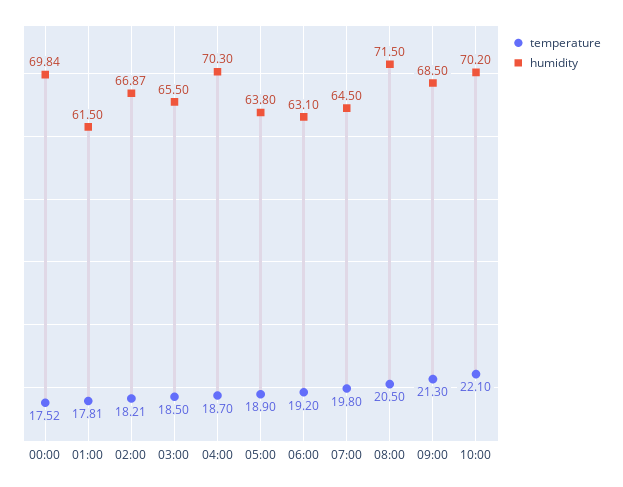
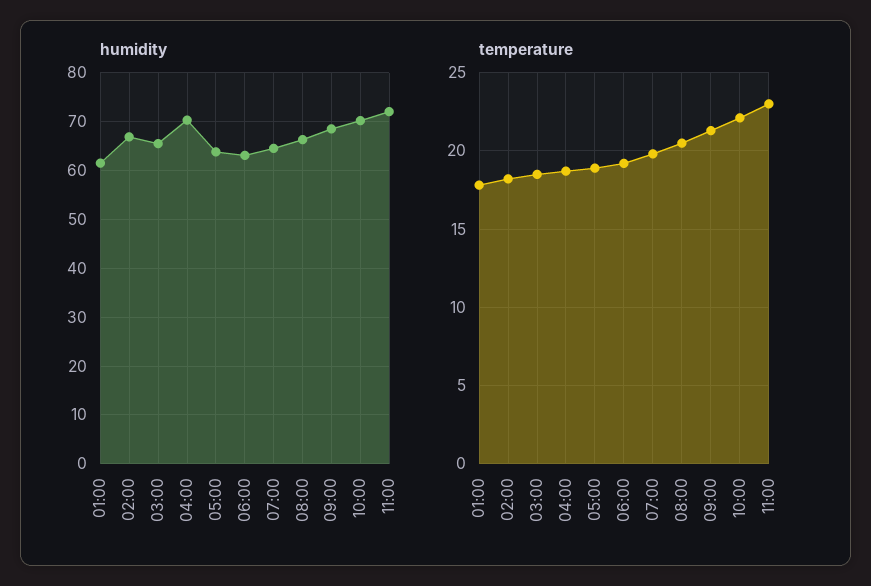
temperature, 00:00: 17.52 -> none
humidity, 00:00: 69.84 -> none
humidity, 08:00: 71.5 -> 66
humidity, 11:00: none -> 72
temperature, 11:00: none -> 23

